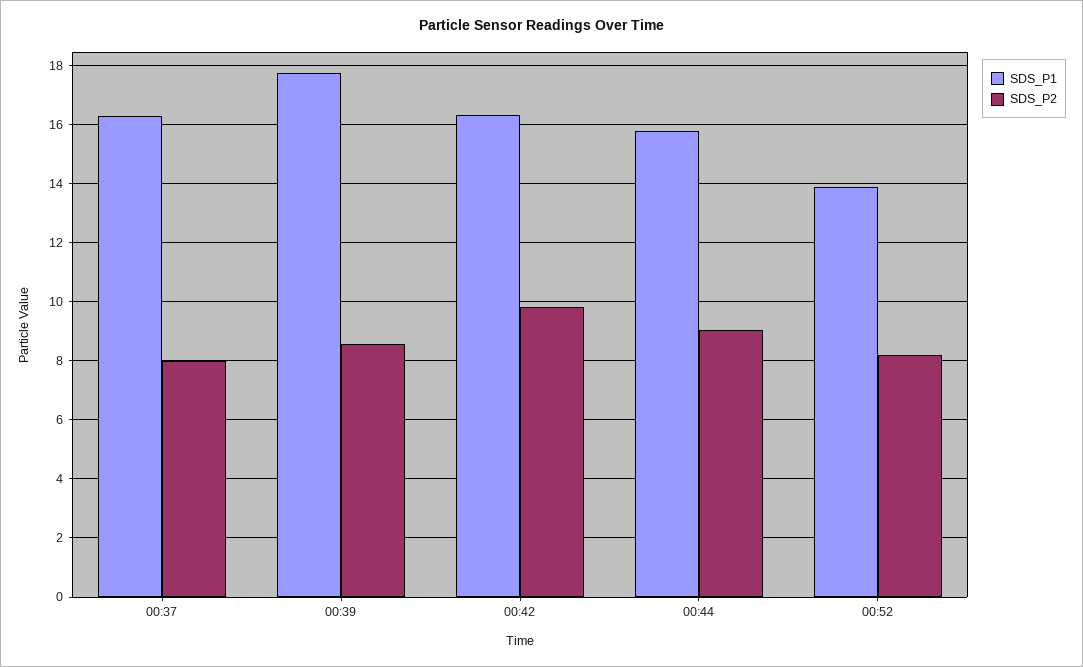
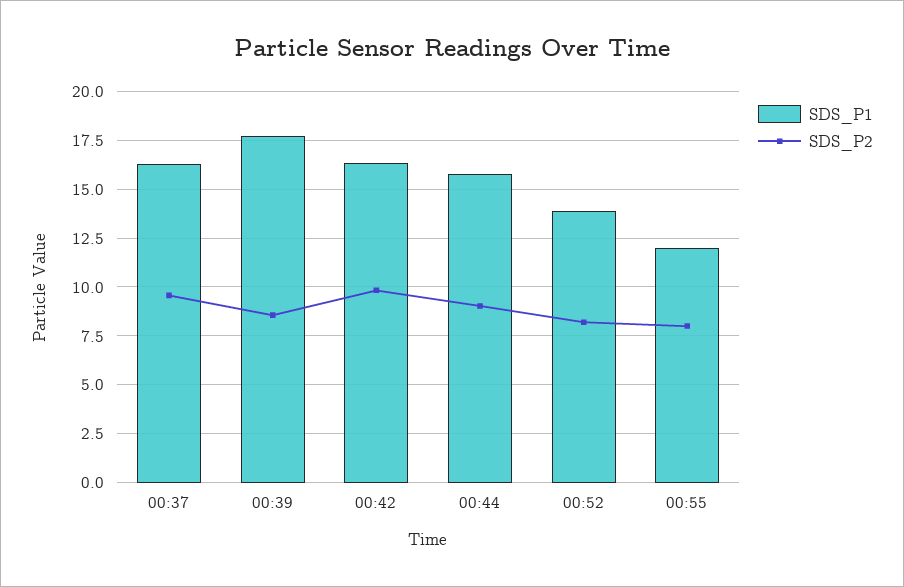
SDS_P2, 00:37: 8 -> 9.5
SDS_P1, 00:55: none -> 12
SDS_P2, 00:55: none -> 8

